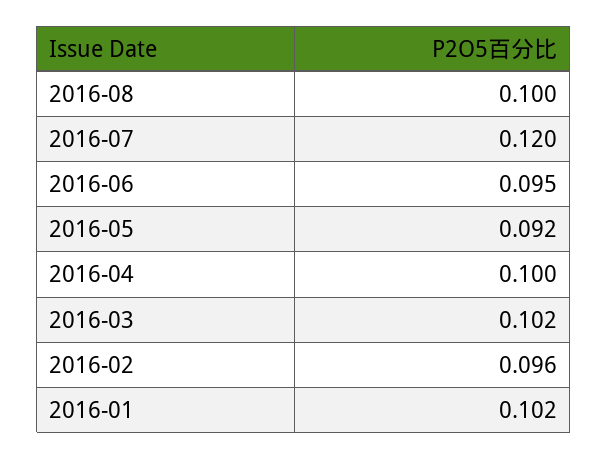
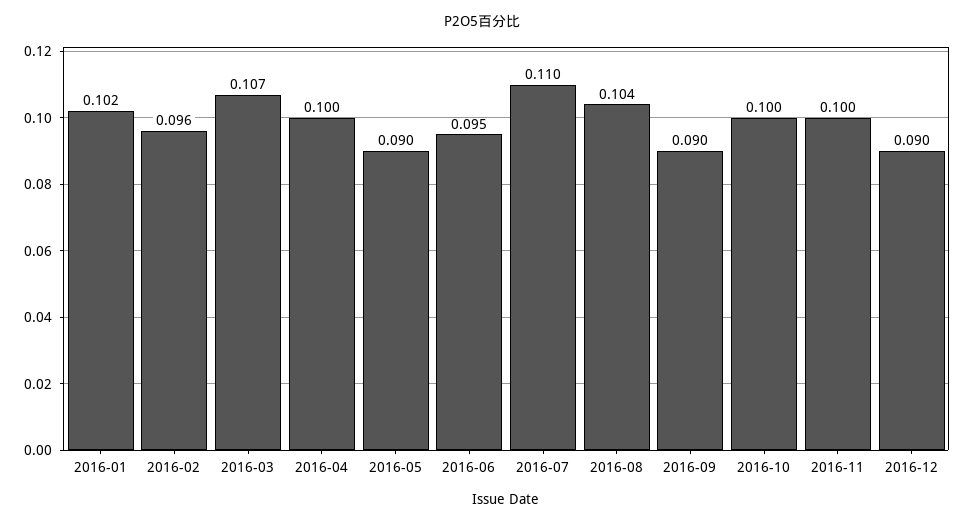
2016-08: 0.1 -> 0.104
2016-07: 0.12 -> 0.11
2016-05: 0.092 -> 0.09
2016-03: 0.102 -> 0.107
2016-09: none -> 0.09
2016-10: none -> 0.1
2016-11: none -> 0.1
2016-12: none -> 0.09

